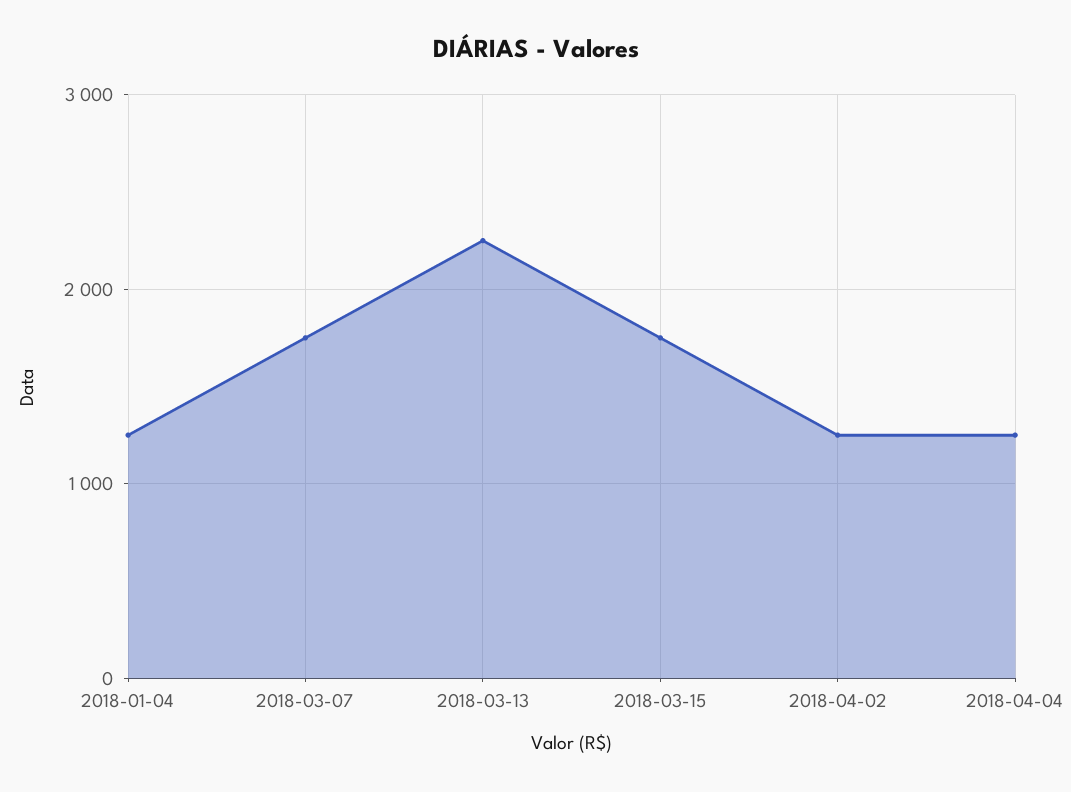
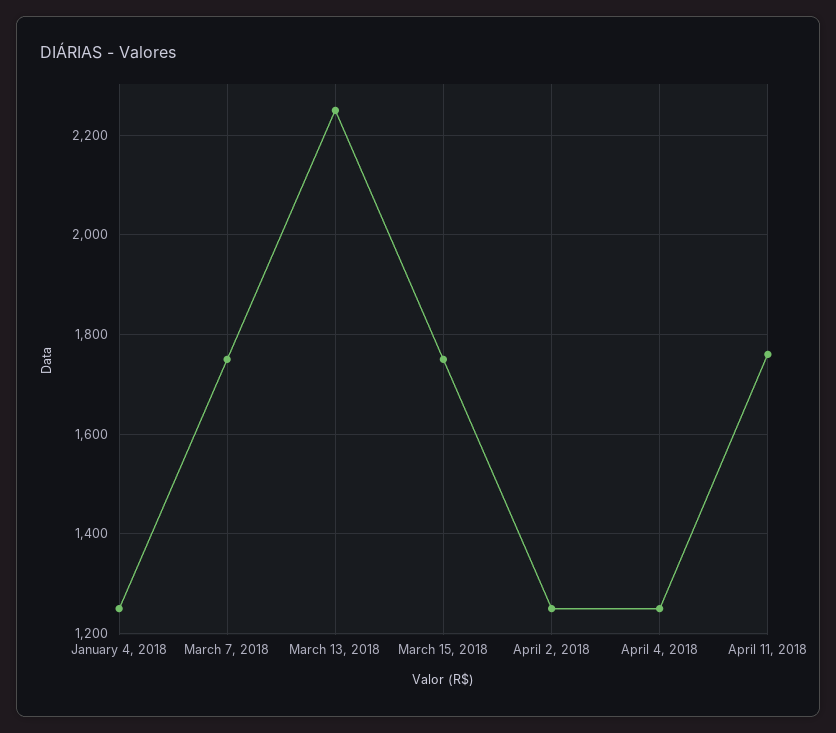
April 11, 2018: none -> 1760

